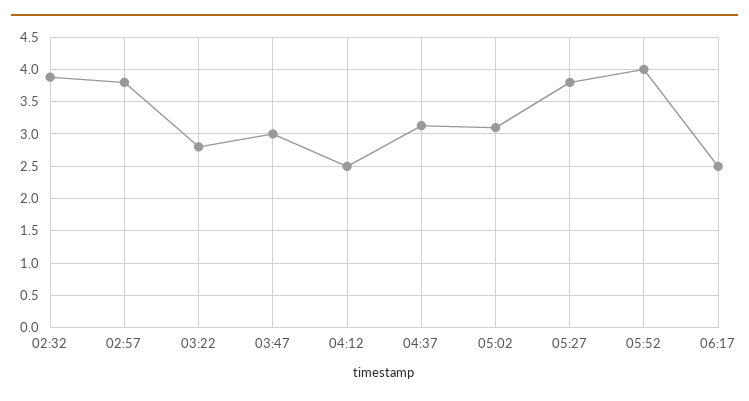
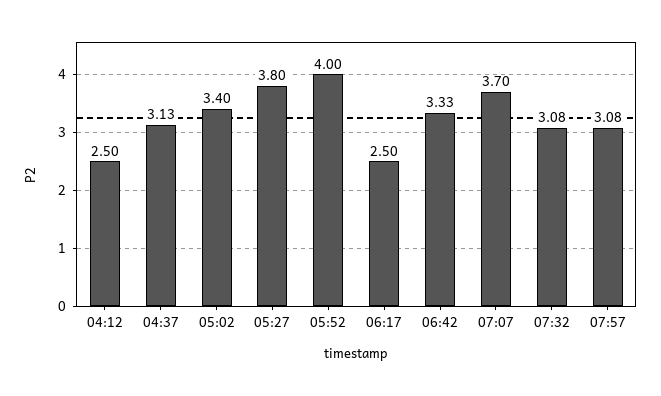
02:32: 3.9 -> none
02:57: 3.8 -> none
03:22: 2.8 -> none
03:47: 3 -> none
05:02: 3.1 -> 3.4
06:42: none -> 3.33
07:07: none -> 3.7
07:32: none -> 3.08
07:57: none -> 3.08

